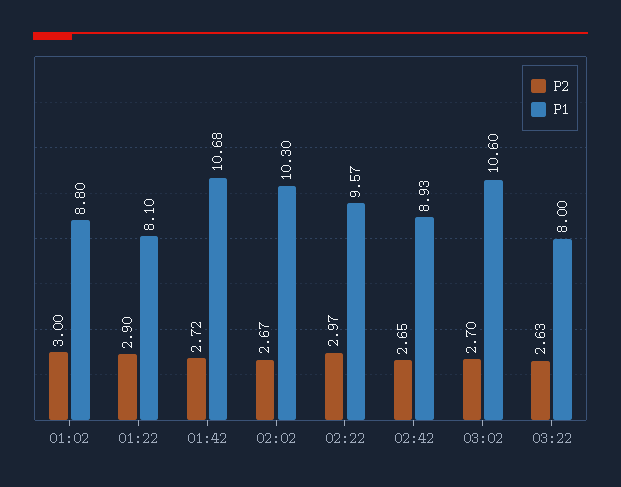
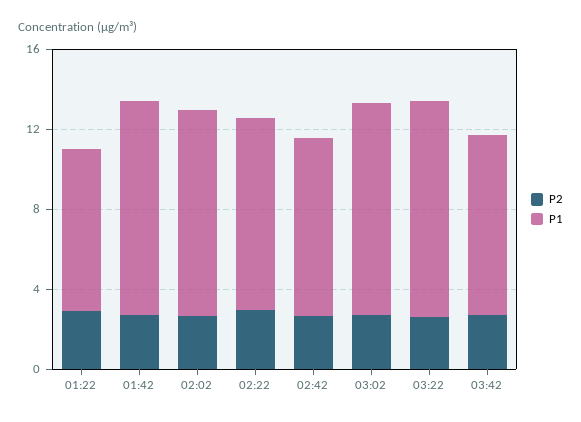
P2, 01:02: 3 -> none
P1, 01:02: 8.8 -> none
P1, 03:22: 8 -> 11
P2, 03:42: none -> 3
P1, 03:42: none -> 9

